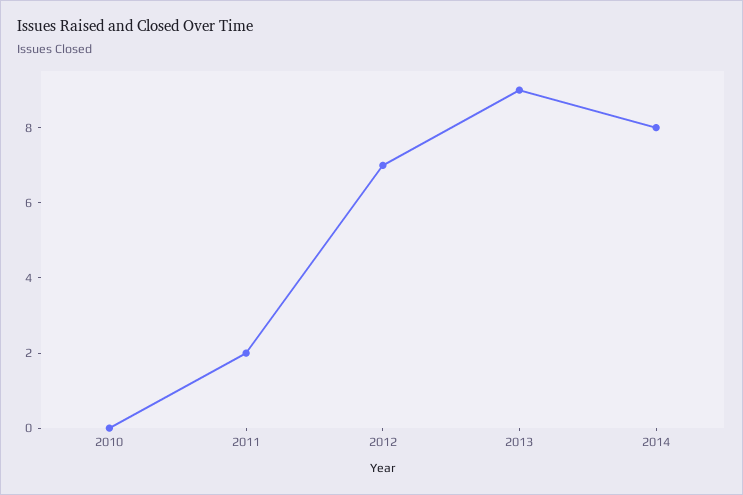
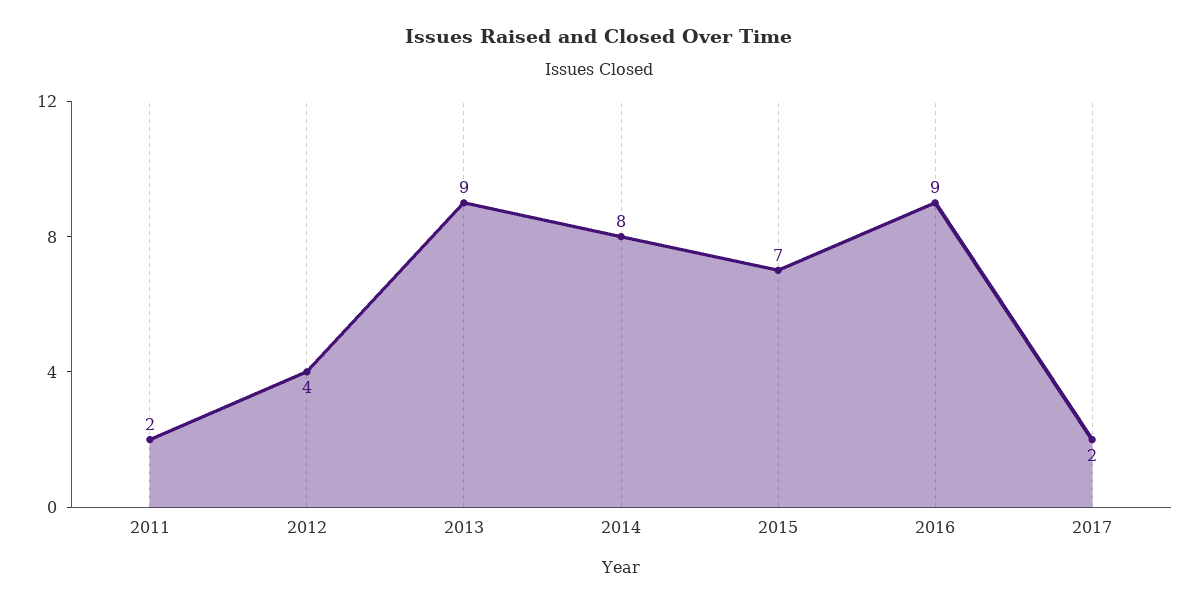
2010: 0 -> none
2012: 7 -> 4
2015: none -> 7
2016: none -> 9
2017: none -> 2

